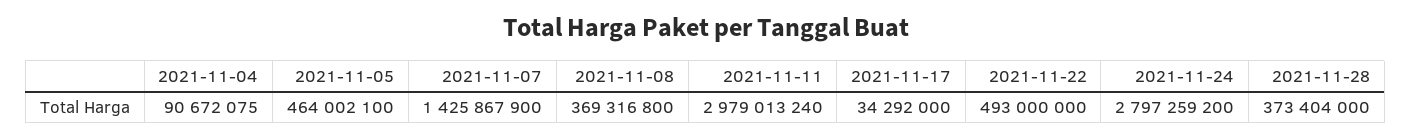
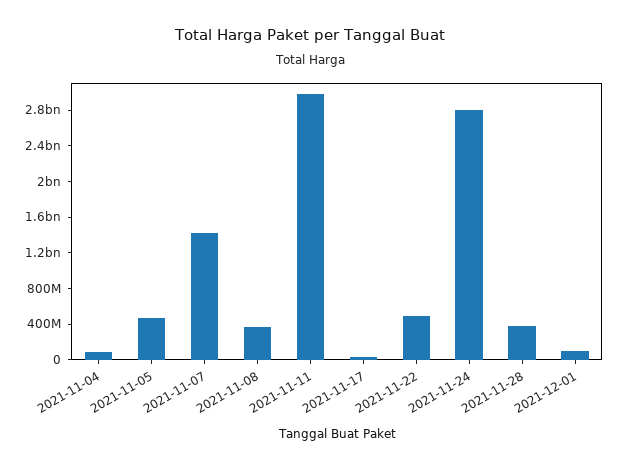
2021-12-01: none -> 100000000

